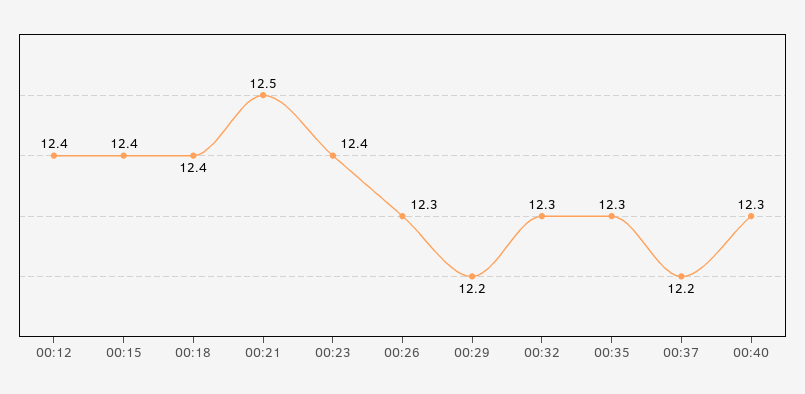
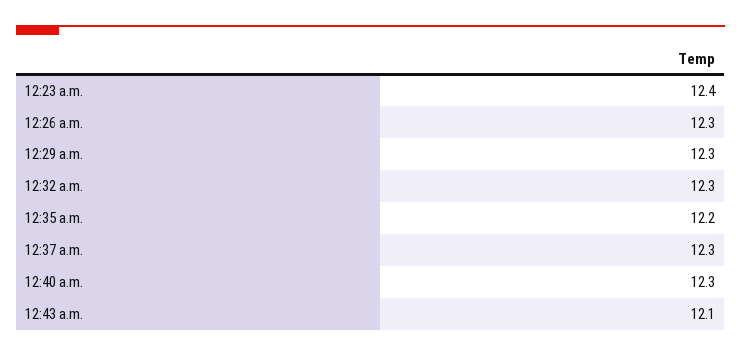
00:12: 12.4 -> none
00:15: 12.4 -> none
00:18: 12.4 -> none
00:21: 12.5 -> none
00:29: 12.2 -> 12.3
00:35: 12.3 -> 12.2
00:37: 12.2 -> 12.3
12:43 a.m.: none -> 12.1

